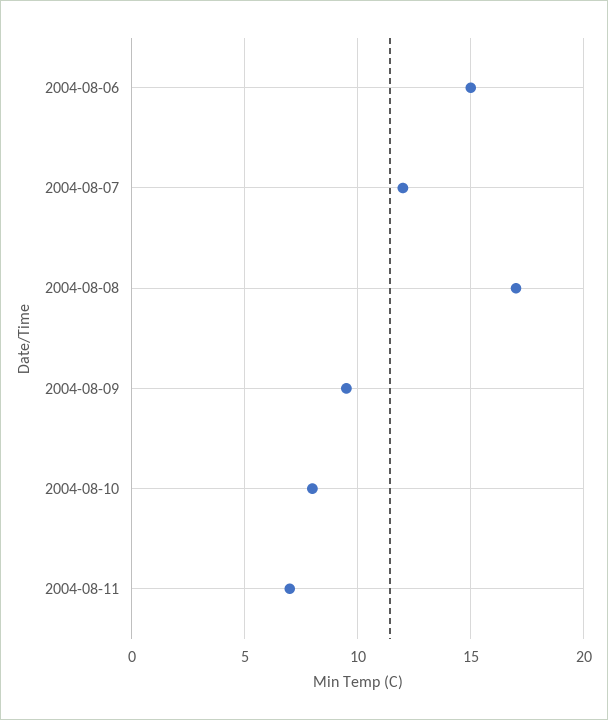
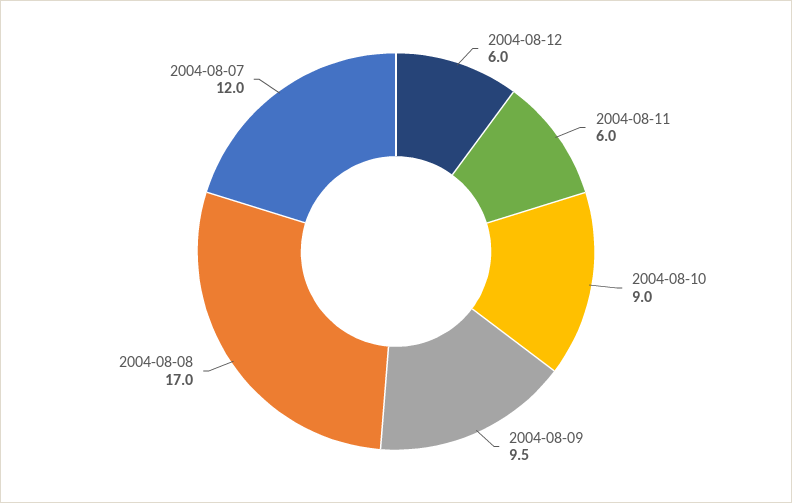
2004-08-06: 15 -> none
2004-08-10: 8 -> 9
2004-08-11: 7 -> 6
2004-08-12: none -> 6

